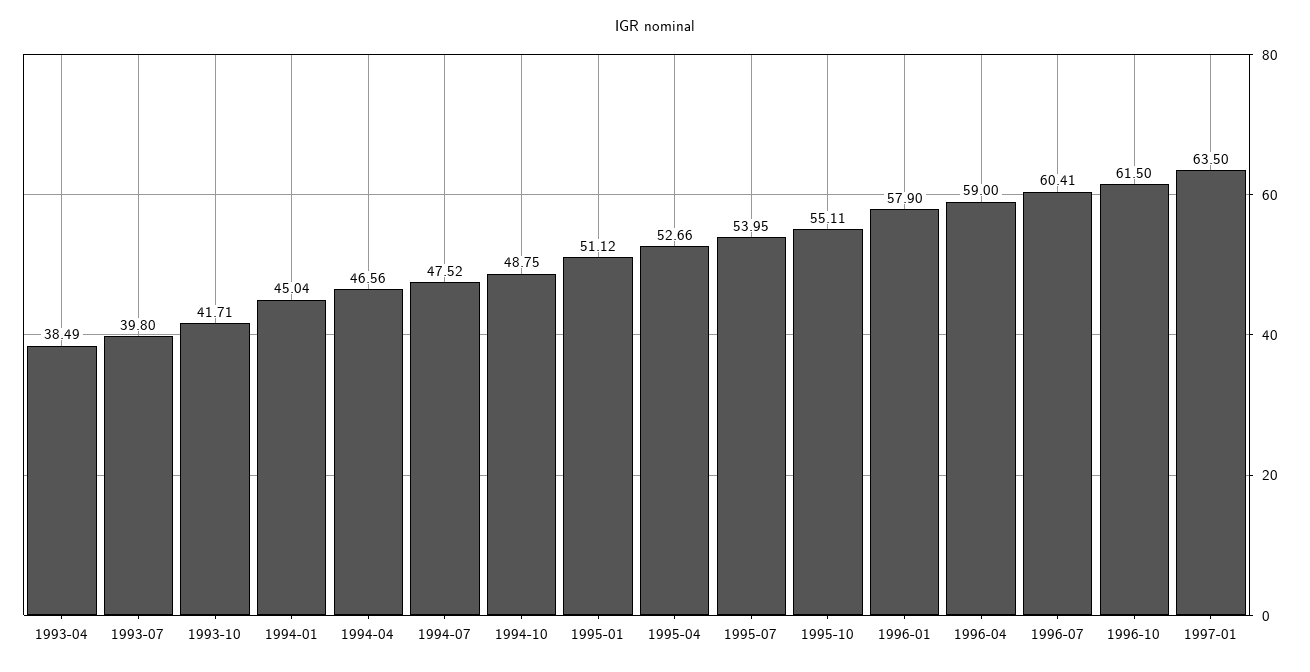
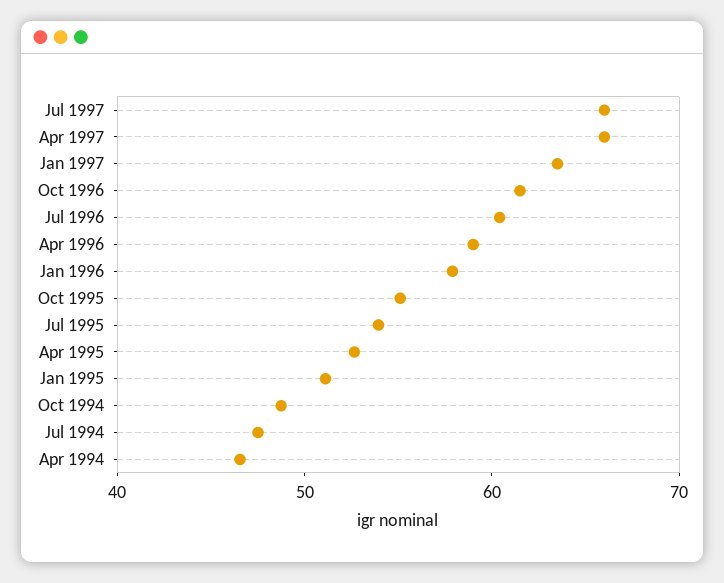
1993-04: 38.49 -> none
1993-07: 39.8 -> none
1993-10: 41.71 -> none
1994-01: 45.04 -> none
Jul 1997: none -> 66
Apr 1997: none -> 66

